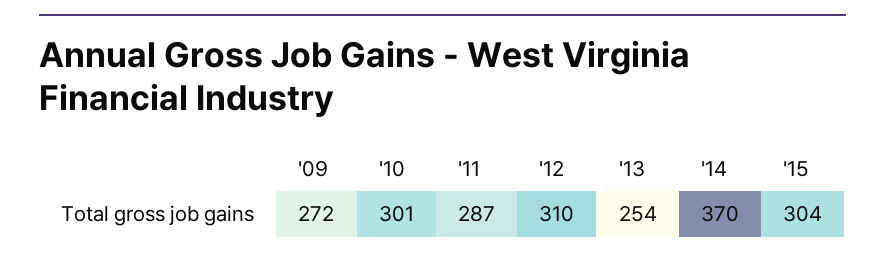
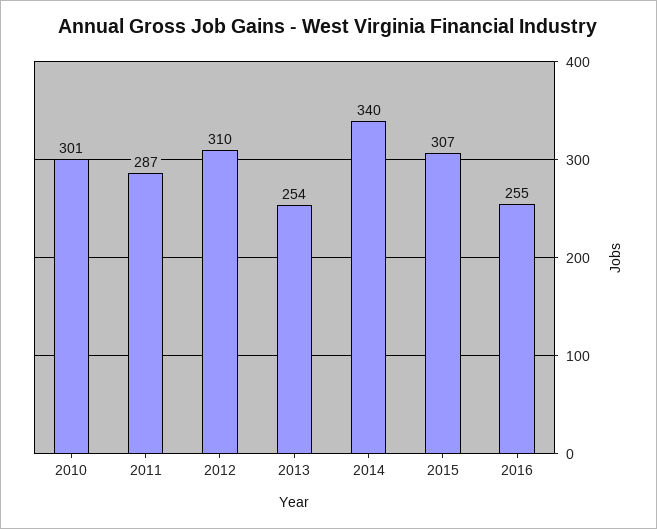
'09: 272 -> none
'14: 370 -> 340
'15: 304 -> 307
2016: none -> 255

